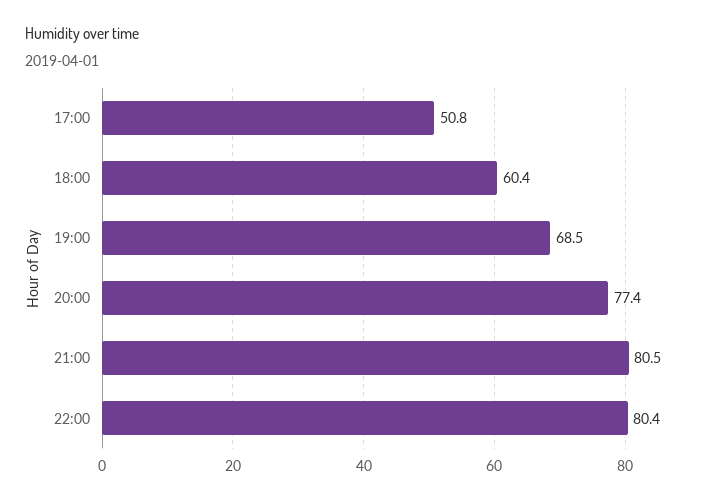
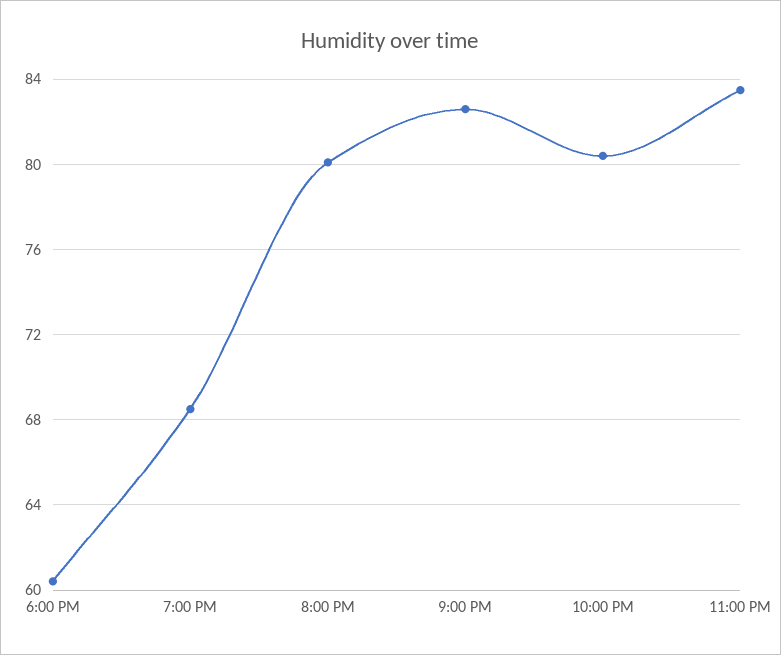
17:00: 50.8 -> none
20:00: 77.4 -> 80
21:00: 80.5 -> 82.5
11:00 PM: none -> 83.5

